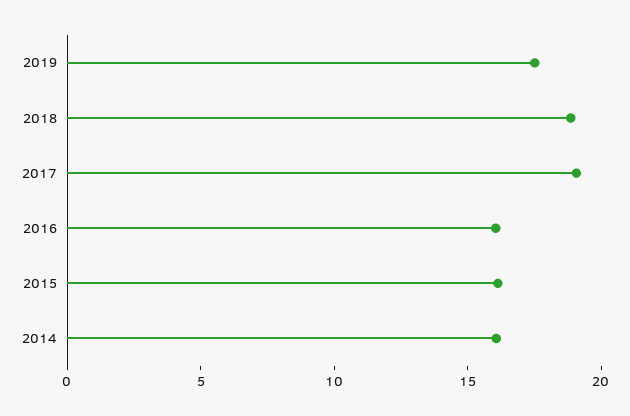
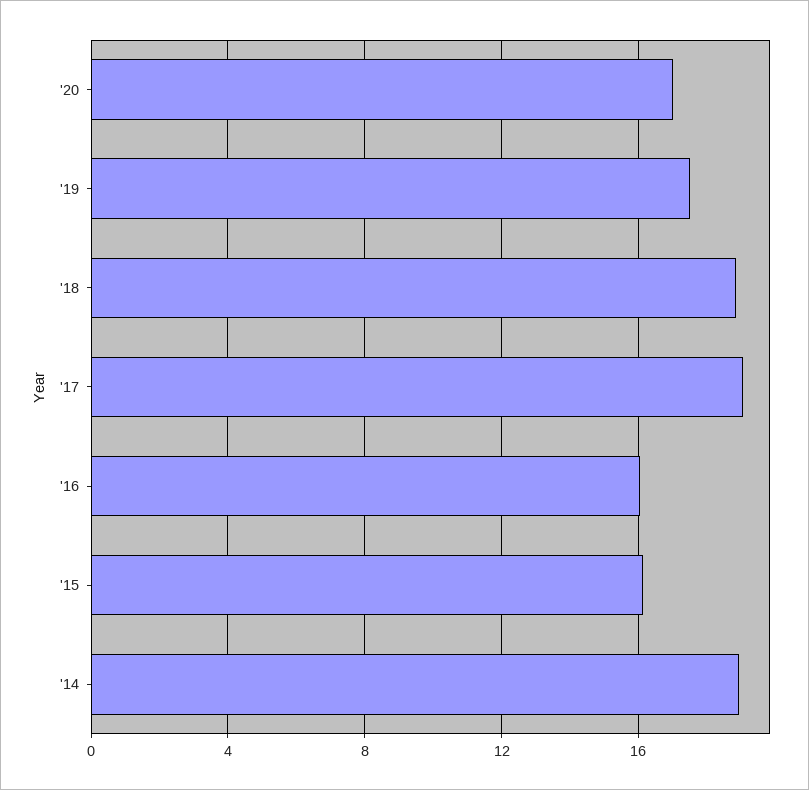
2014: 16 -> 19
'20: none -> 17

